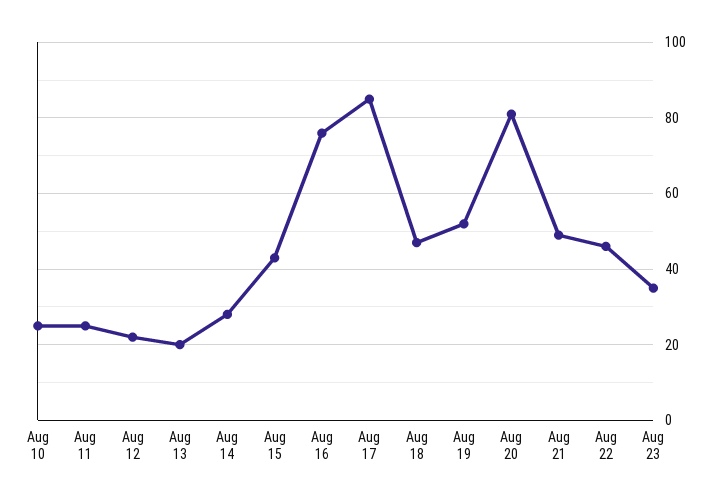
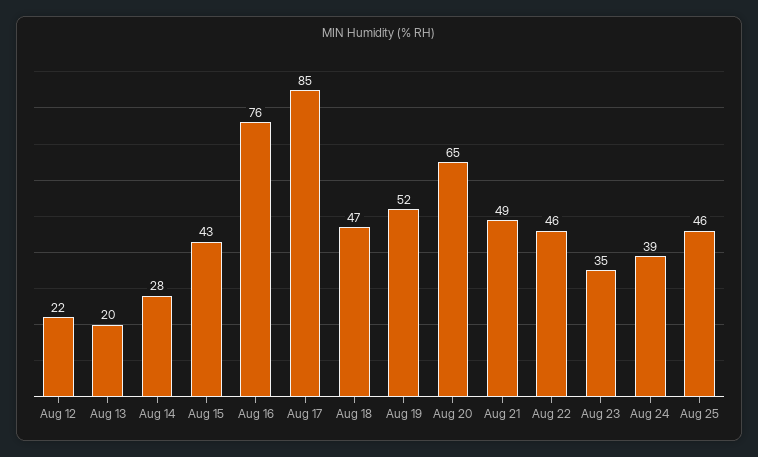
Aug 10: 25 -> none
Aug 11: 25 -> none
Aug 20: 80 -> 65
Aug 24: none -> 39
Aug 25: none -> 46

